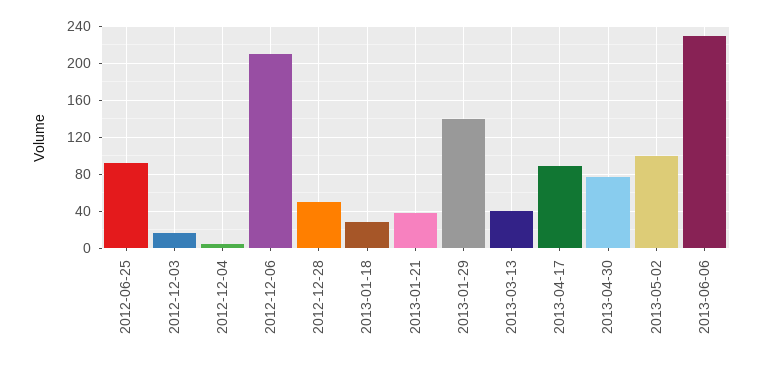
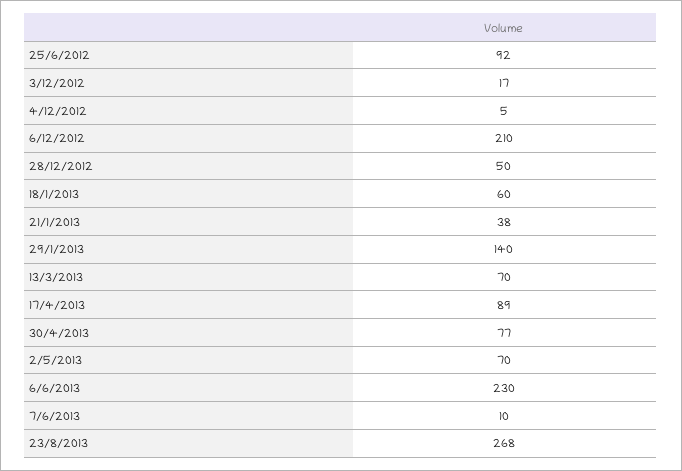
2013-01-18: 30 -> 60
2013-03-13: 40 -> 70
2013-05-02: 100 -> 70
7/6/2013: none -> 10
23/8/2013: none -> 268

